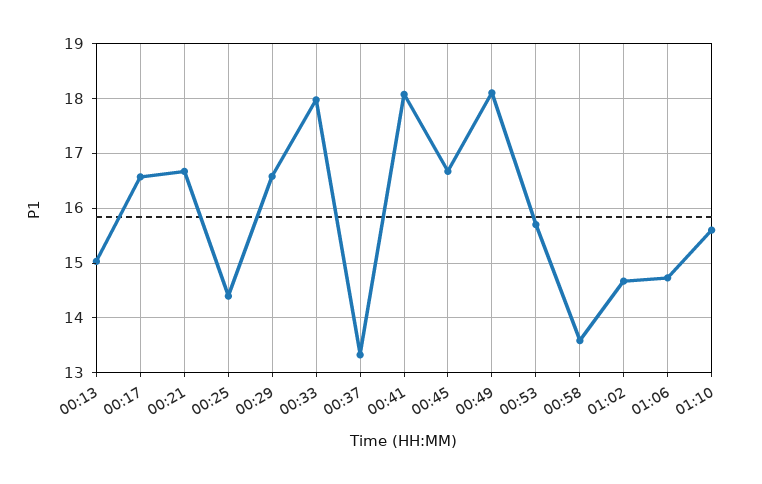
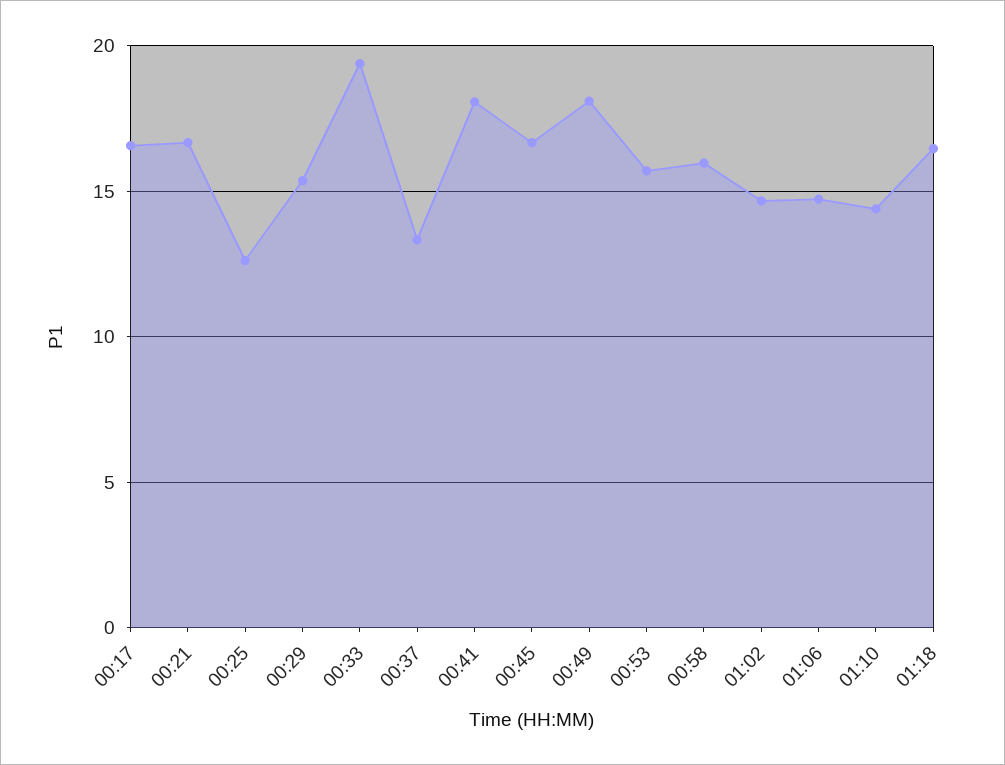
00:13: 15 -> none
00:25: 14.4 -> 12.5
00:29: 16.6 -> 15.5
00:33: 18 -> 19.5
00:58: 13.6 -> 16
01:10: 15.6 -> 14.5
01:18: none -> 16.5

